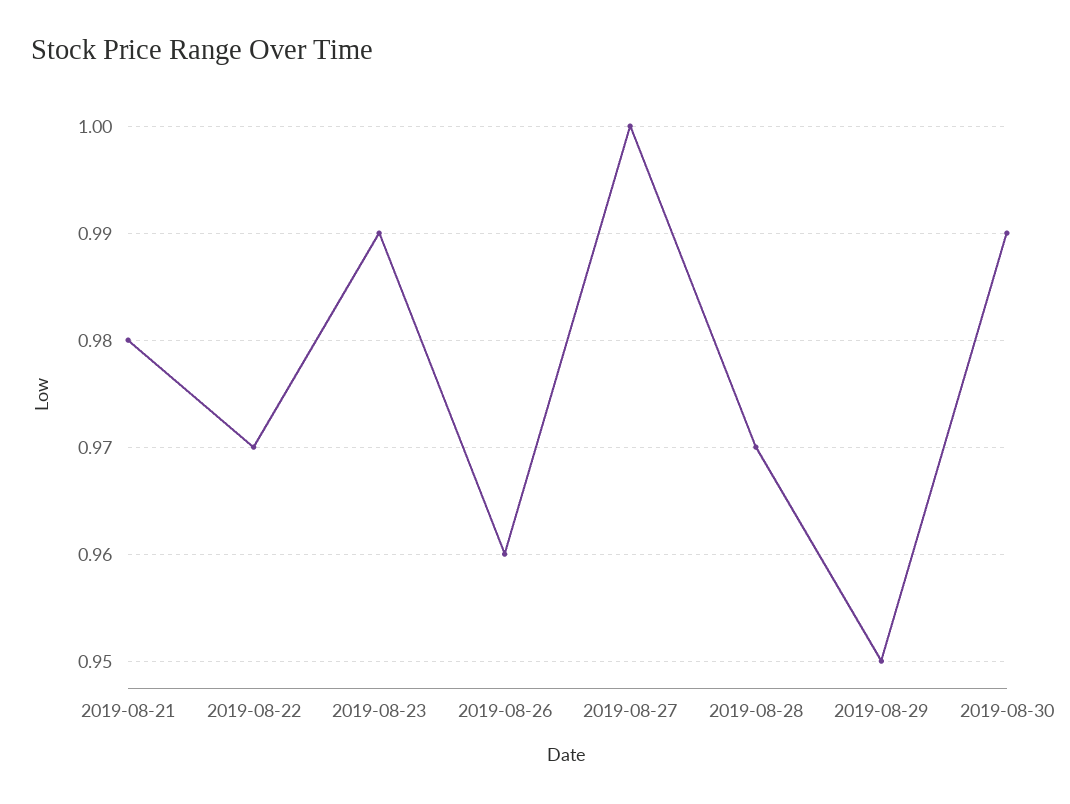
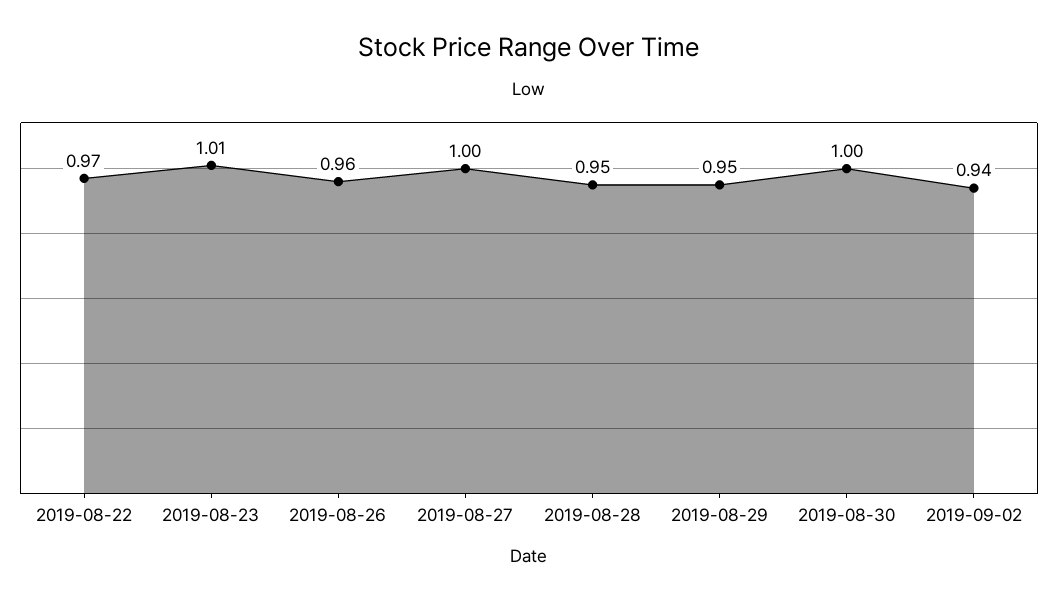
2019-08-21: 0.98 -> none
2019-08-23: 0.99 -> 1.01
2019-08-28: 0.97 -> 0.95
2019-08-30: 0.99 -> 1
2019-09-02: none -> 0.94

